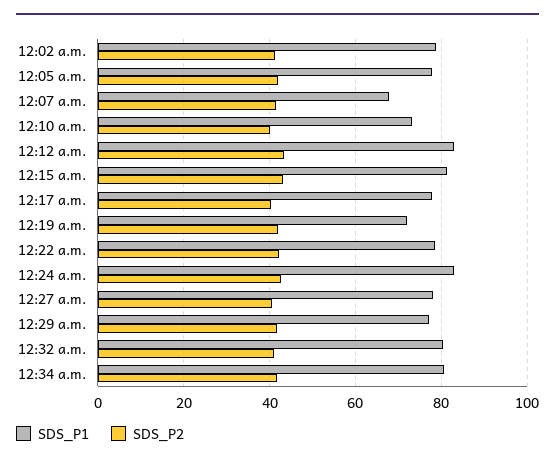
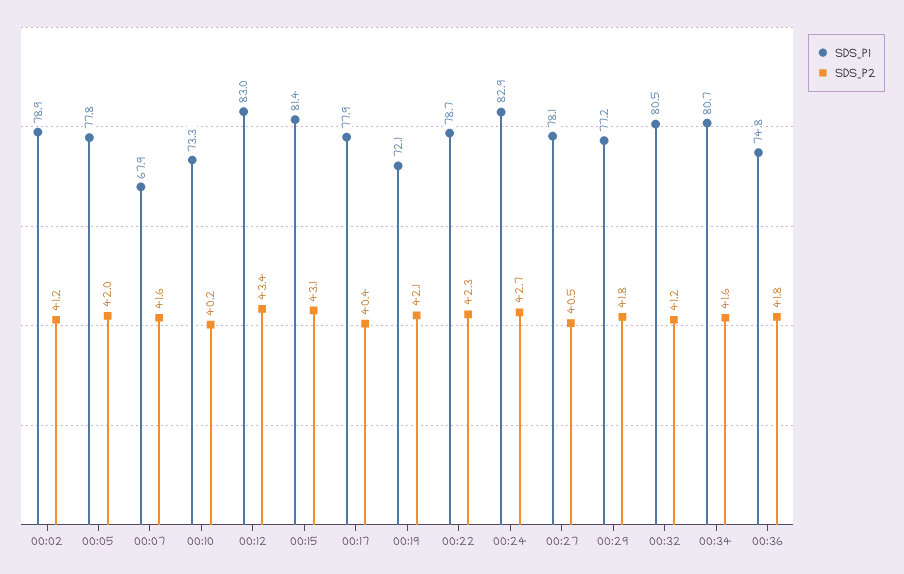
SDS_P1, 00:36: none -> 74.8
SDS_P2, 00:36: none -> 41.8

